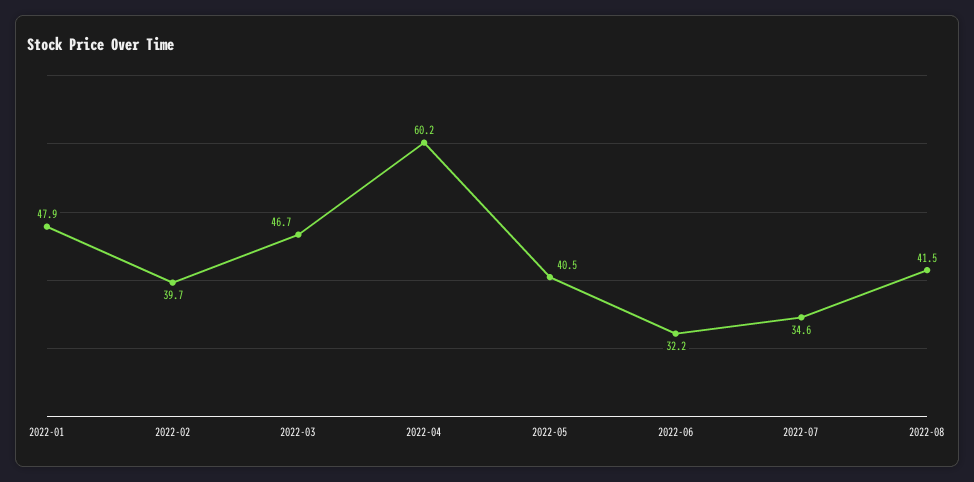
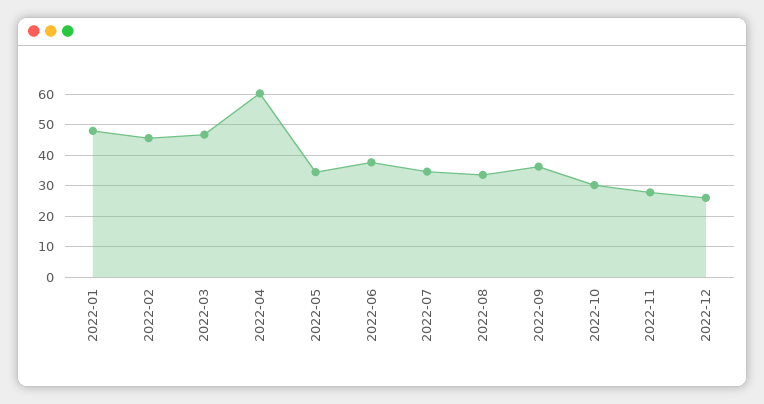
2022-02: 39.7 -> 46
2022-05: 40.5 -> 34
2022-06: 32.2 -> 38
2022-08: 41.5 -> 34
2022-09: none -> 36
2022-10: none -> 30
2022-11: none -> 28
2022-12: none -> 26

